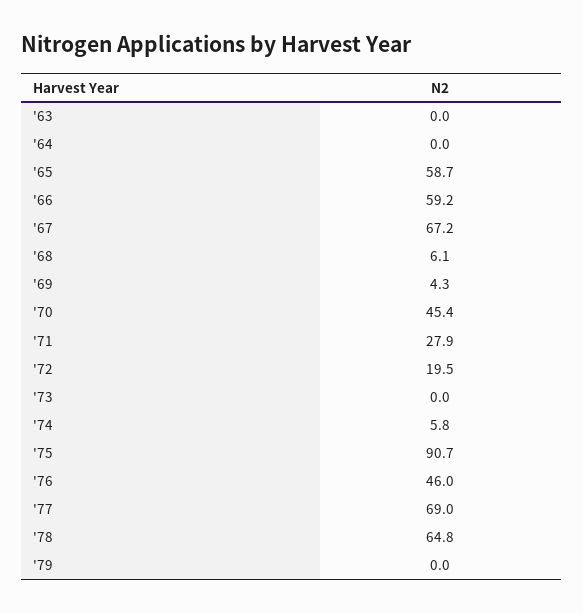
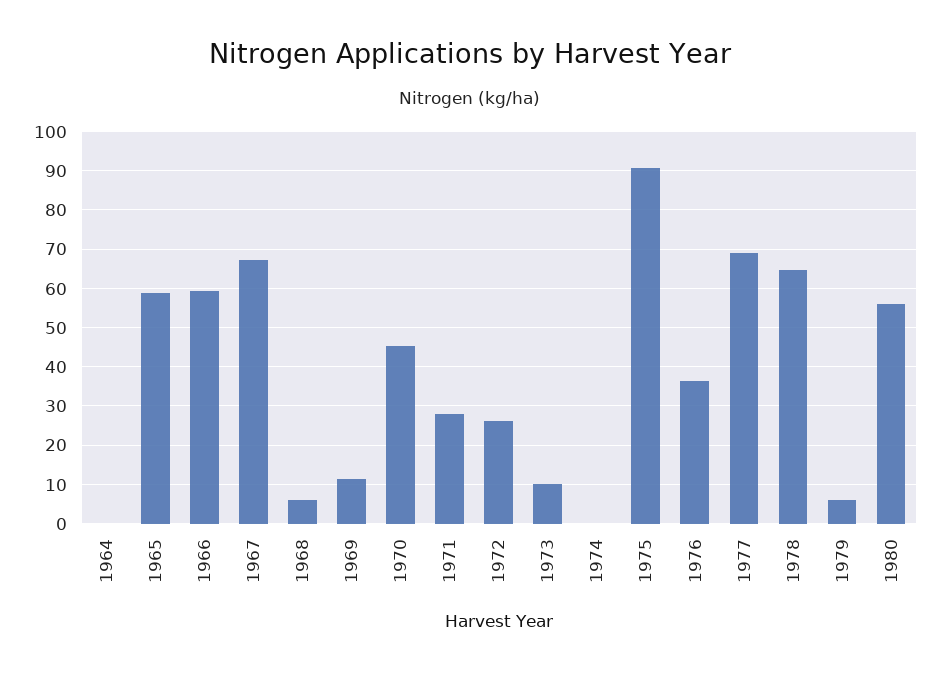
'63: 0 -> none
'69: 4.3 -> 12
'72: 19.5 -> 26
'73: 0 -> 10
'74: 5.8 -> 0
'76: 46 -> 36
'79: 0 -> 6
1980: none -> 56

